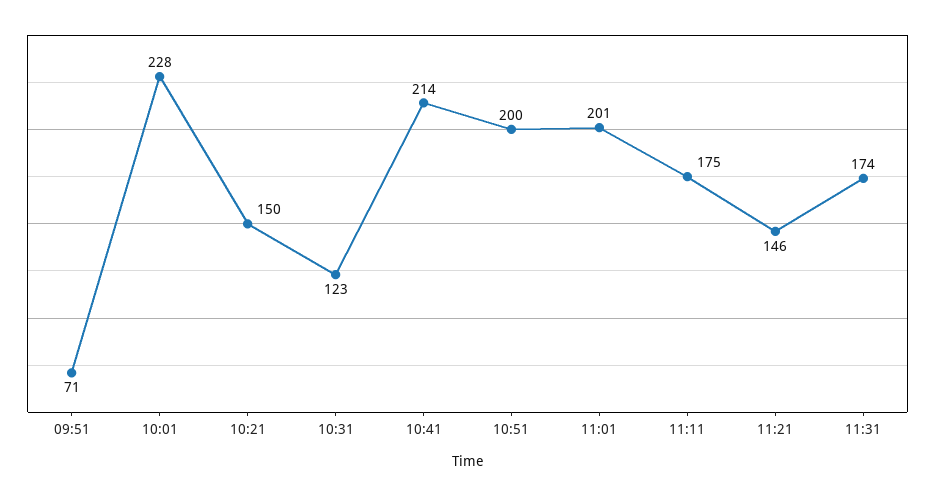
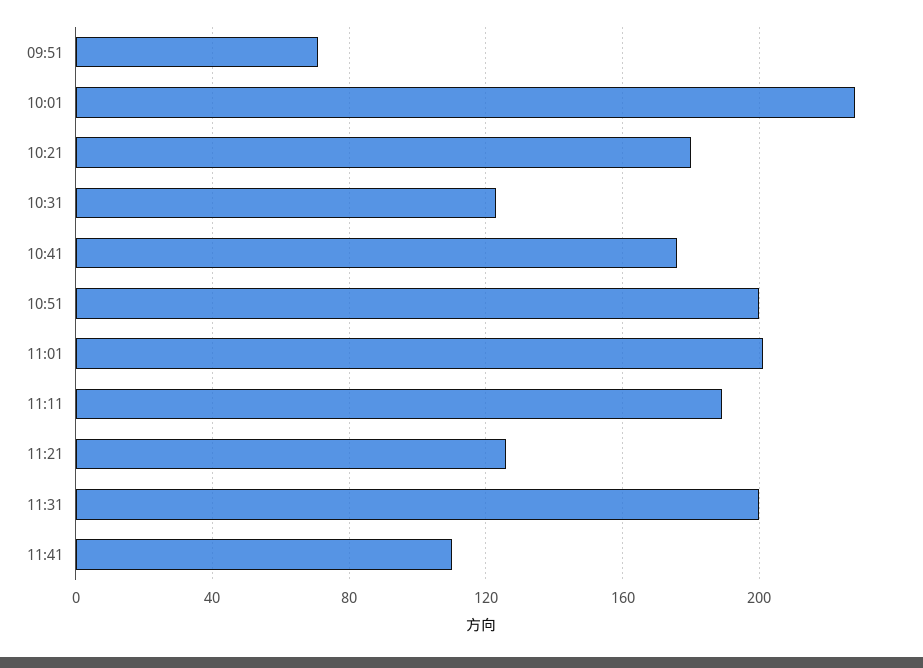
10:21: 150 -> 180
10:41: 214 -> 175
11:11: 175 -> 190
11:21: 146 -> 125
11:31: 174 -> 200
11:41: none -> 110

